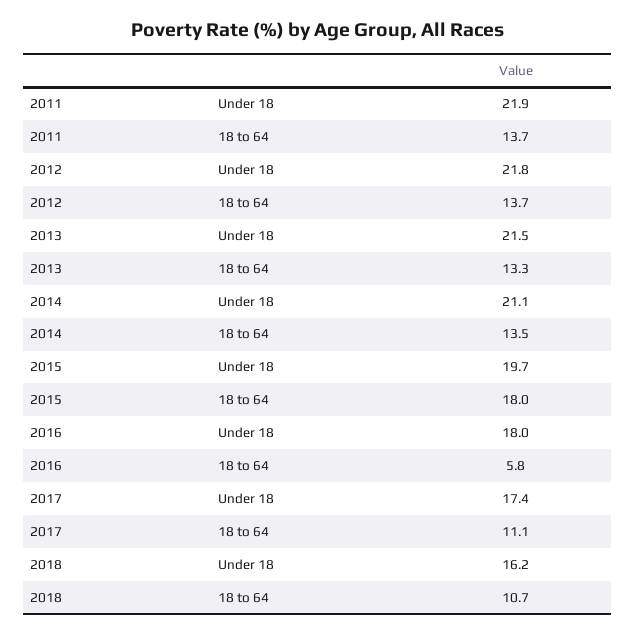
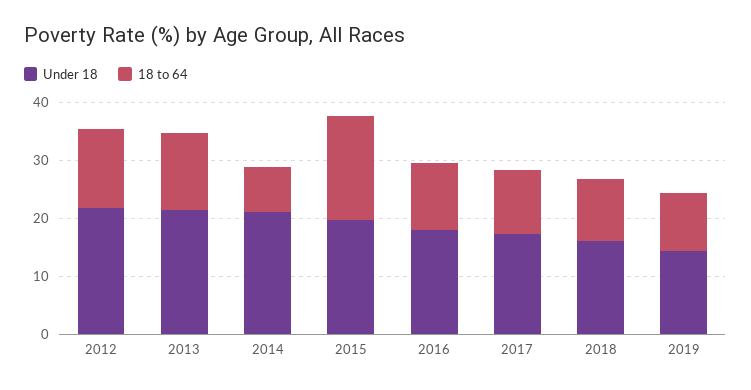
Under 18, 2011: 21.9 -> none
18 to 64, 2011: 13.7 -> none
18 to 64, 2014: 13.5 -> 8
18 to 64, 2016: 5.8 -> 12
Under 18, 2019: none -> 14
18 to 64, 2019: none -> 10

